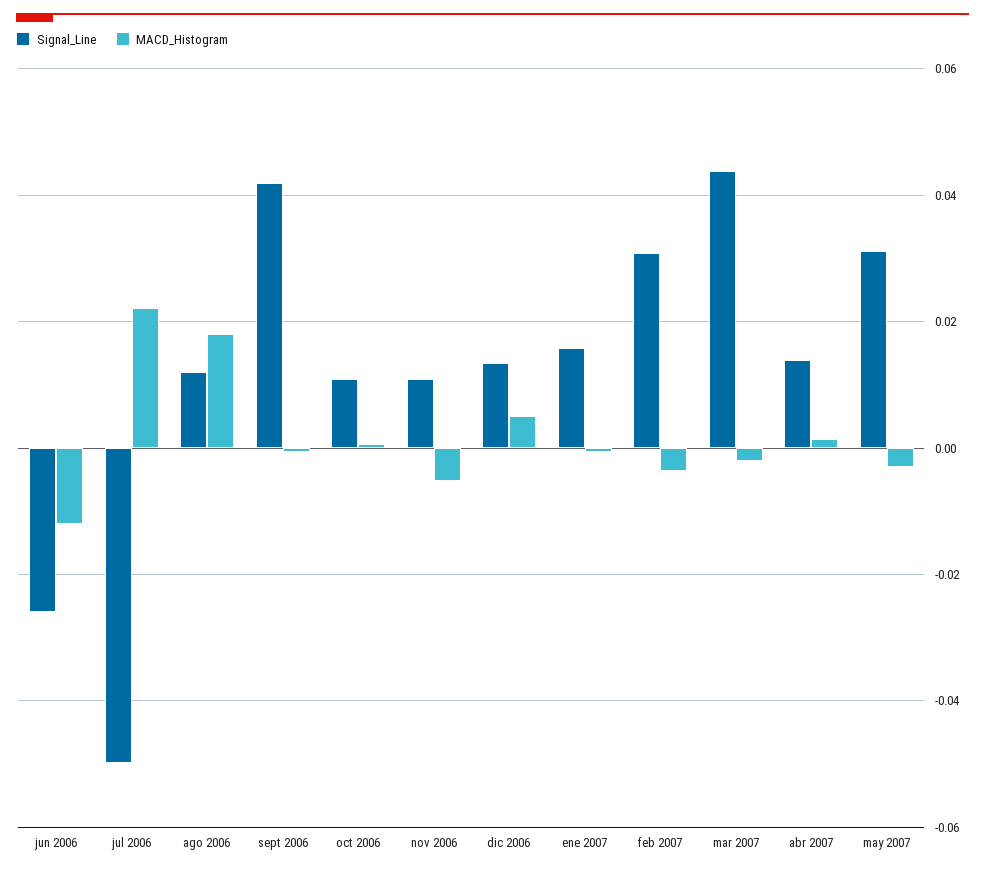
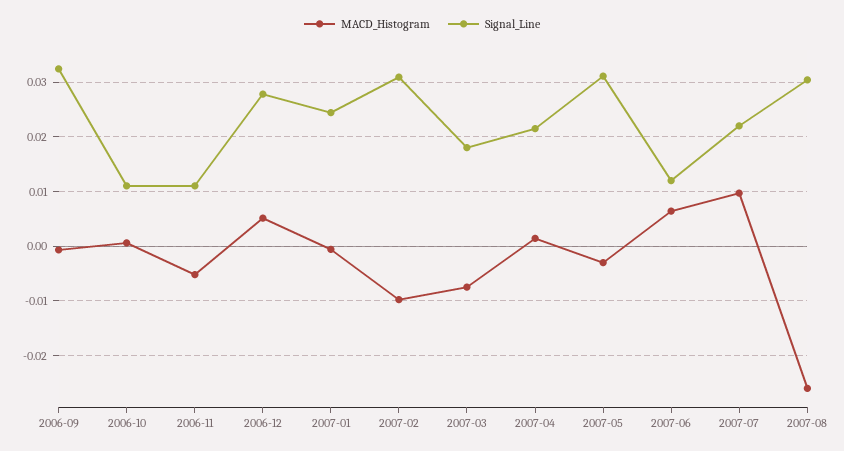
Signal_Line, jun 2006: -0.026 -> none
MACD_Histogram, jun 2006: -0.012 -> none
Signal_Line, jul 2006: -0.05 -> none
MACD_Histogram, jul 2006: 0.022 -> none
Signal_Line, ago 2006: 0.012 -> none
MACD_Histogram, ago 2006: 0.018 -> none
Signal_Line, sept 2006: 0.042 -> 0.032
Signal_Line, dic 2006: 0.014 -> 0.028
Signal_Line, ene 2007: 0.016 -> 0.024
MACD_Histogram, feb 2007: -0.004 -> -0.01
Signal_Line, mar 2007: 0.044 -> 0.018
MACD_Histogram, mar 2007: -0.002 -> -0.008
Signal_Line, abr 2007: 0.014 -> 0.022
MACD_Histogram, 2007-06: none -> 0.006
Signal_Line, 2007-06: none -> 0.012
MACD_Histogram, 2007-07: none -> 0.01
Signal_Line, 2007-07: none -> 0.022
MACD_Histogram, 2007-08: none -> -0.026
Signal_Line, 2007-08: none -> 0.03

